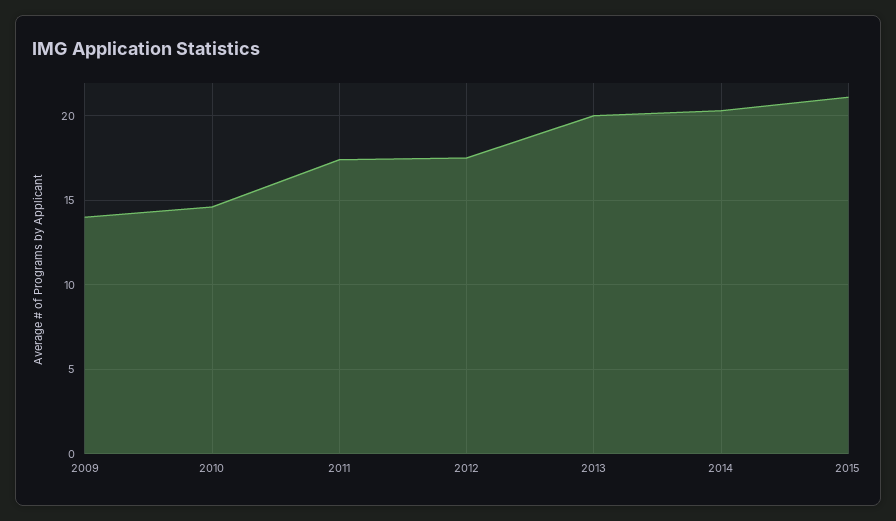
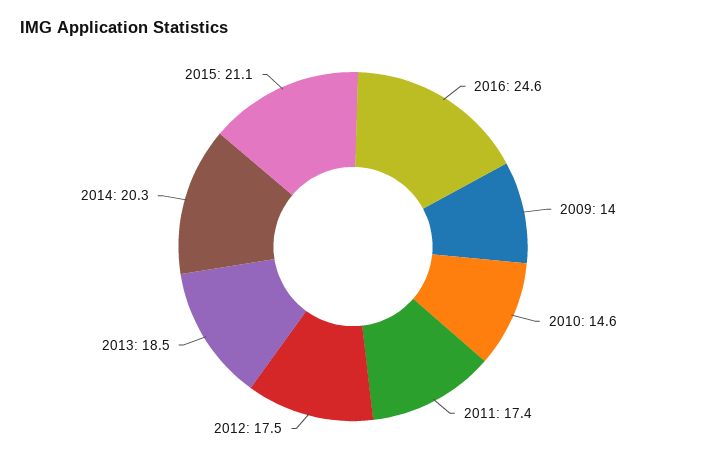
2013: 20 -> 18.5
2016: none -> 24.6

